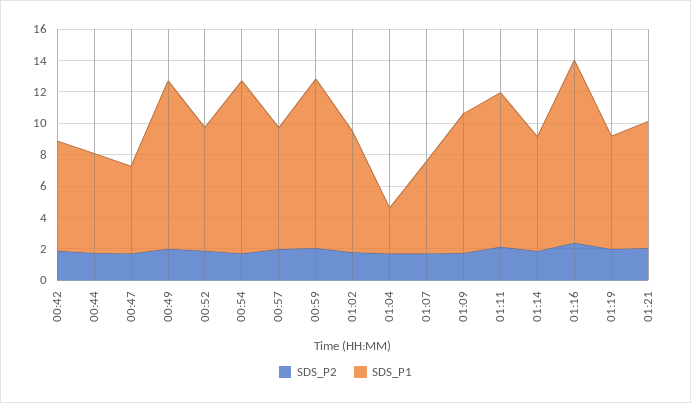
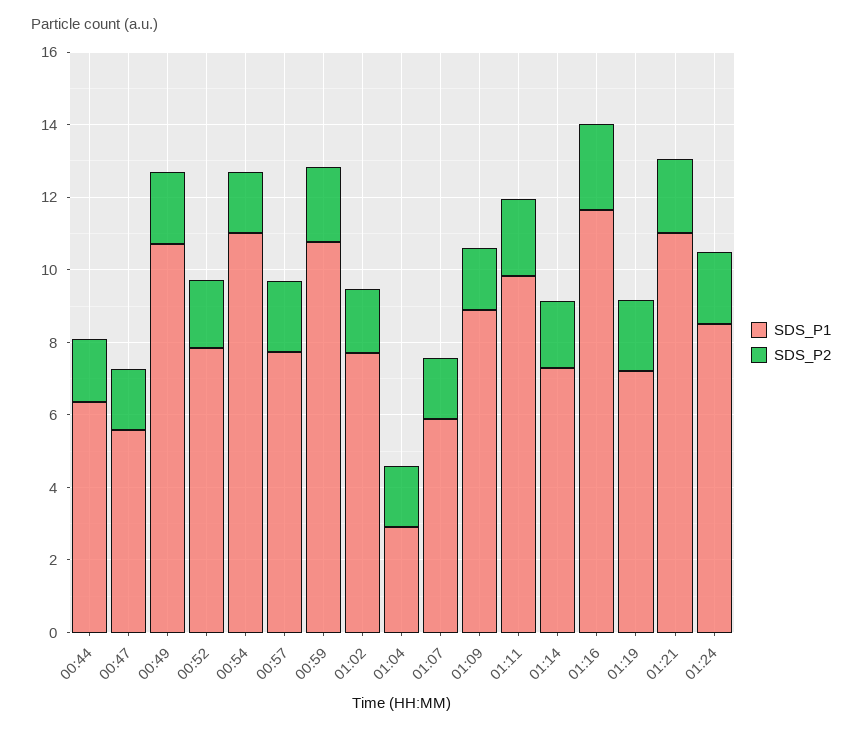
SDS_P2, 00:42: 2 -> none
SDS_P1, 00:42: 7 -> none
SDS_P1, 01:21: 8 -> 11
SDS_P1, 01:24: none -> 8.5
SDS_P2, 01:24: none -> 2

